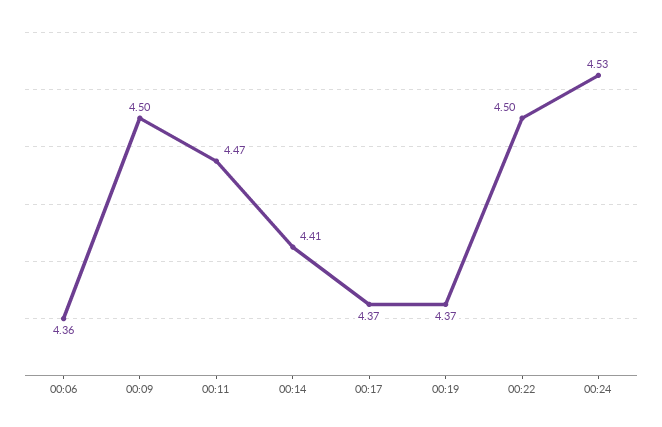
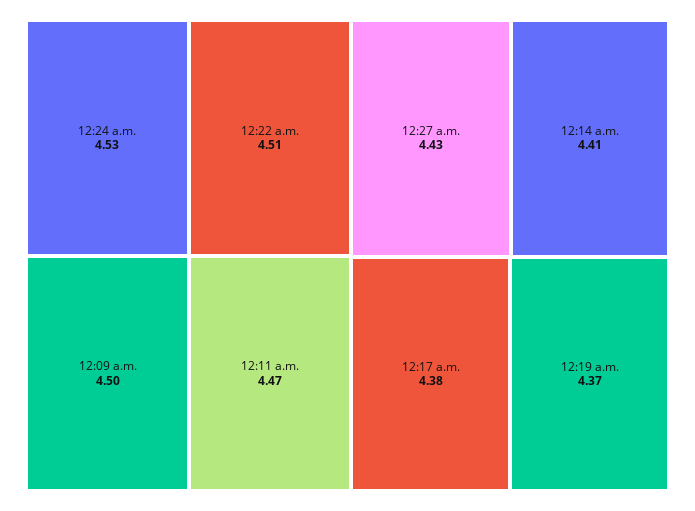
00:06: 4.36 -> none
00:17: 4.37 -> 4.38
00:22: 4.5 -> 4.51
12:27 a.m.: none -> 4.43

